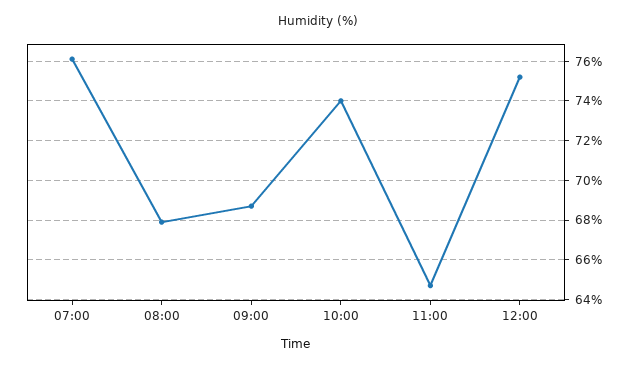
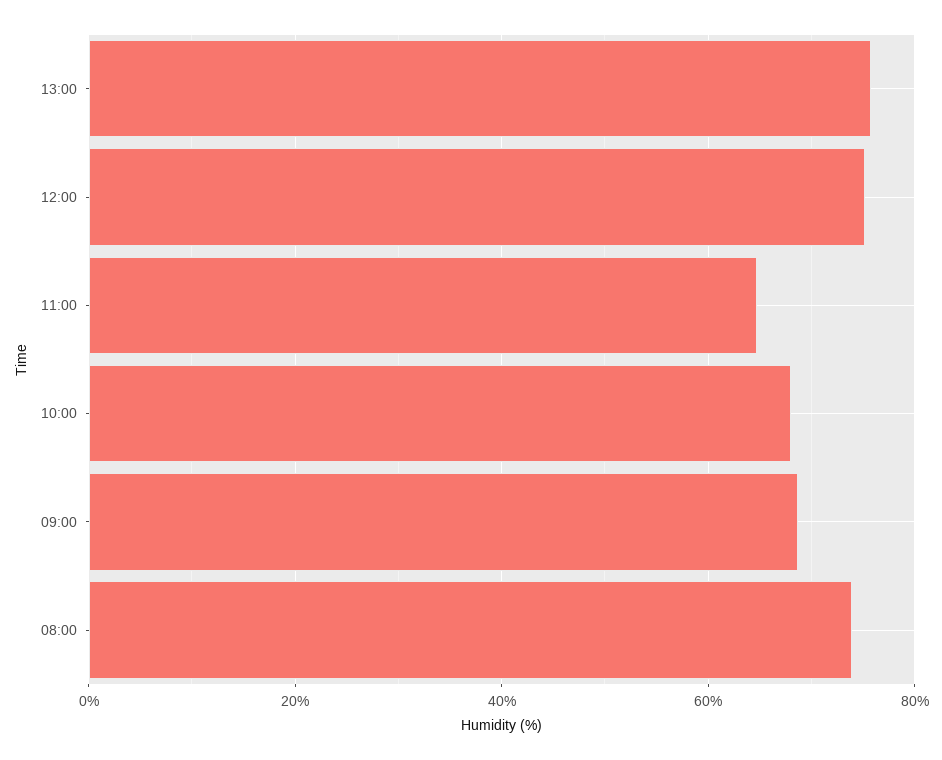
07:00: 76 -> none
08:00: 68 -> 74
10:00: 74 -> 68
13:00: none -> 76

